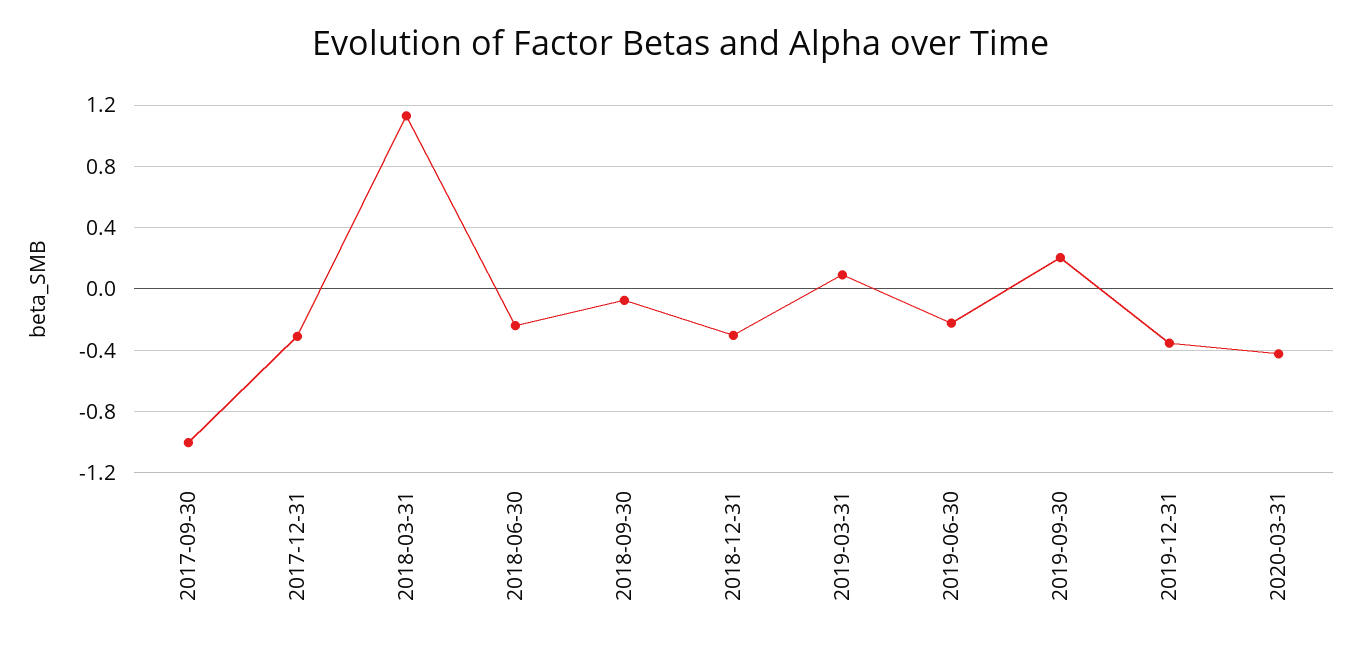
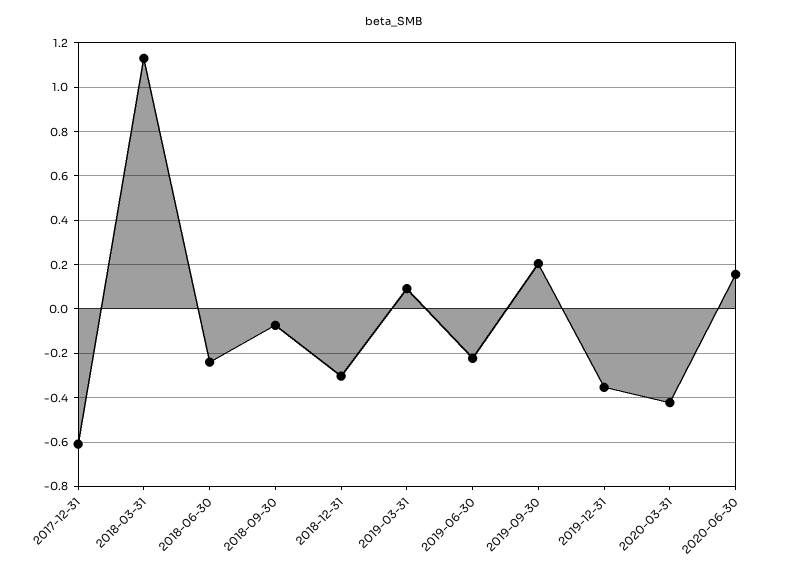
2017-09-30: -1 -> none
2017-12-31: -0.3 -> -0.6
2020-06-30: none -> 0.15

